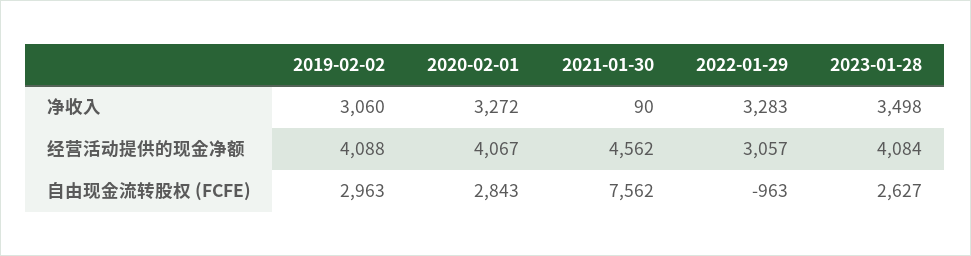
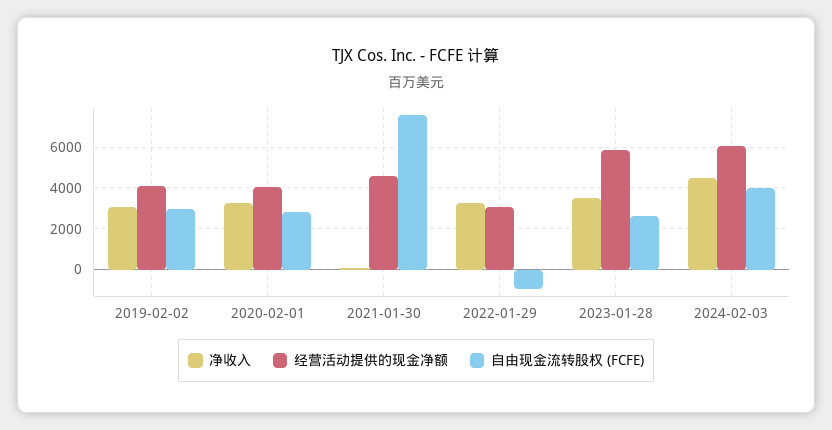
经营活动提供的现金净额, 2023-01-28: 4084 -> 6000
净收入, 2024-02-03: none -> 4500
经营活动提供的现金净额, 2024-02-03: none -> 6000
自由现金流转股权 (FCFE), 2024-02-03: none -> 4000

